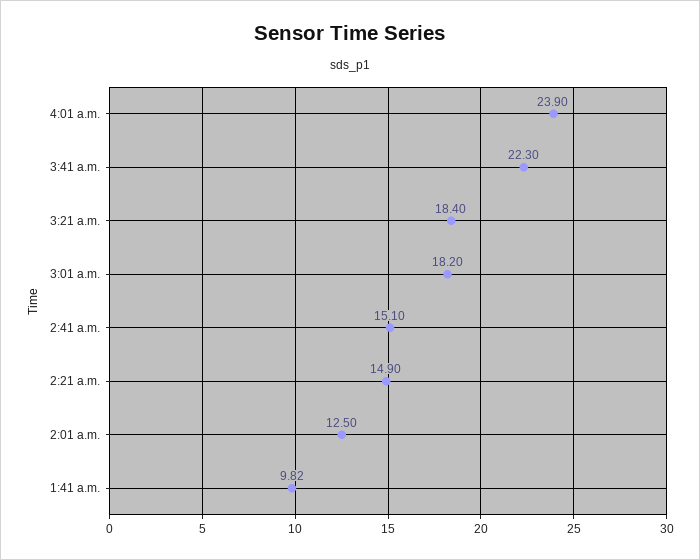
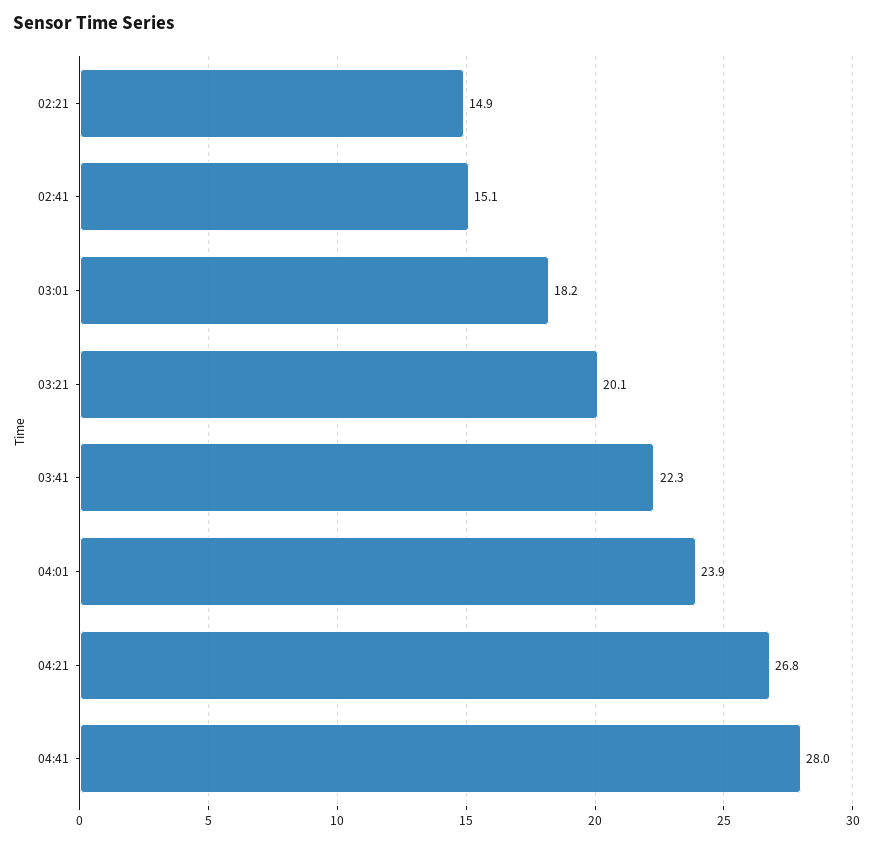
3:21 a.m.: 18.4 -> 20.1
2:01 a.m.: 12.5 -> none
1:41 a.m.: 9.82 -> none
04:21: none -> 26.8
04:41: none -> 28

